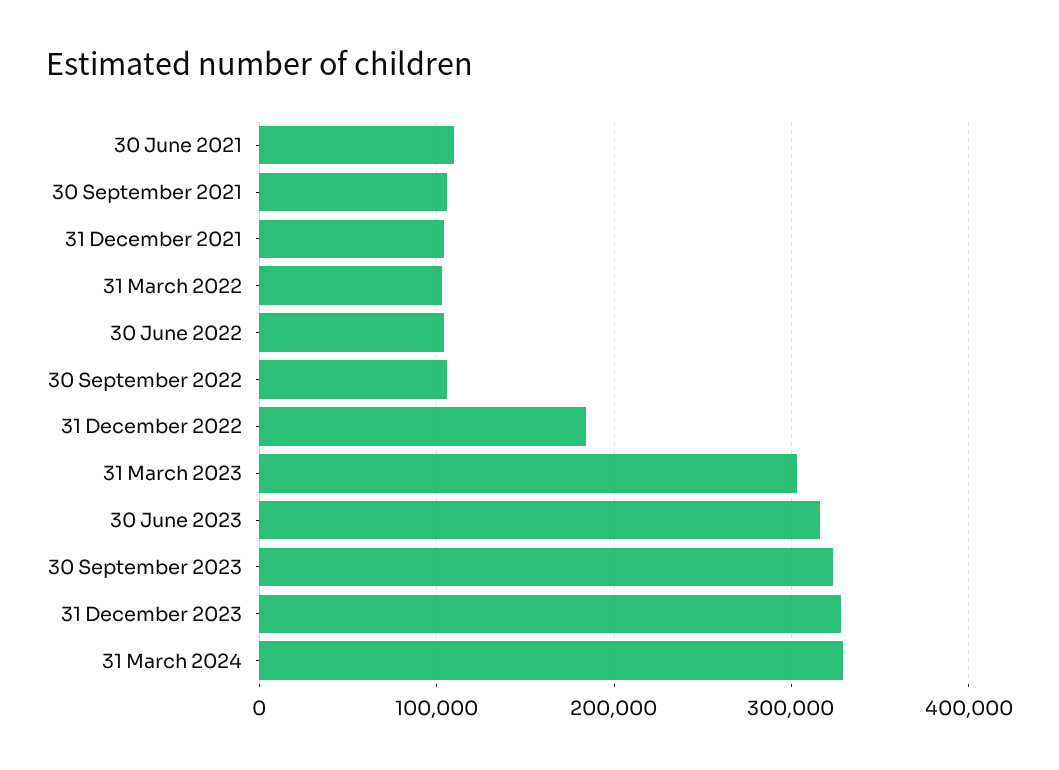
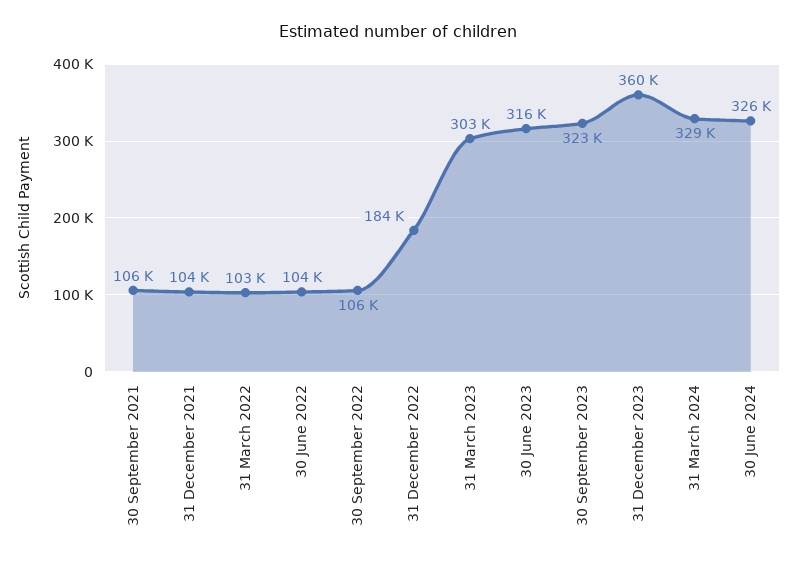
30 June 2021: 110000 -> none
31 December 2023: 330000 -> 360000
30 June 2024: none -> 326000

